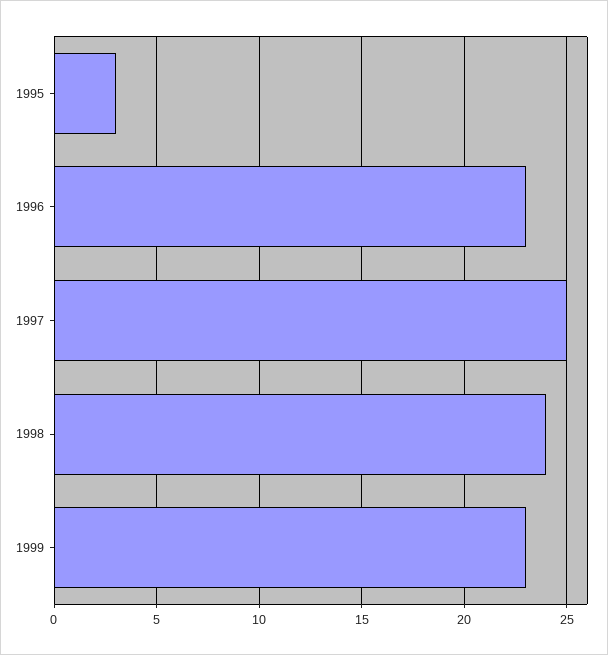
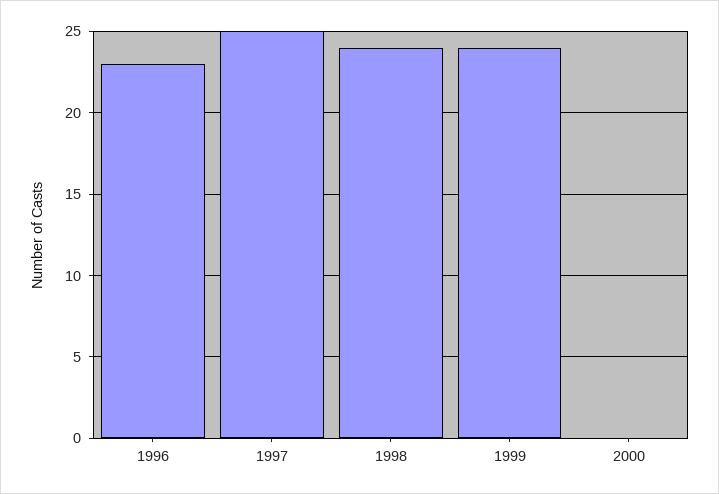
1995: 3 -> none
1999: 23 -> 24
2000: none -> 0

